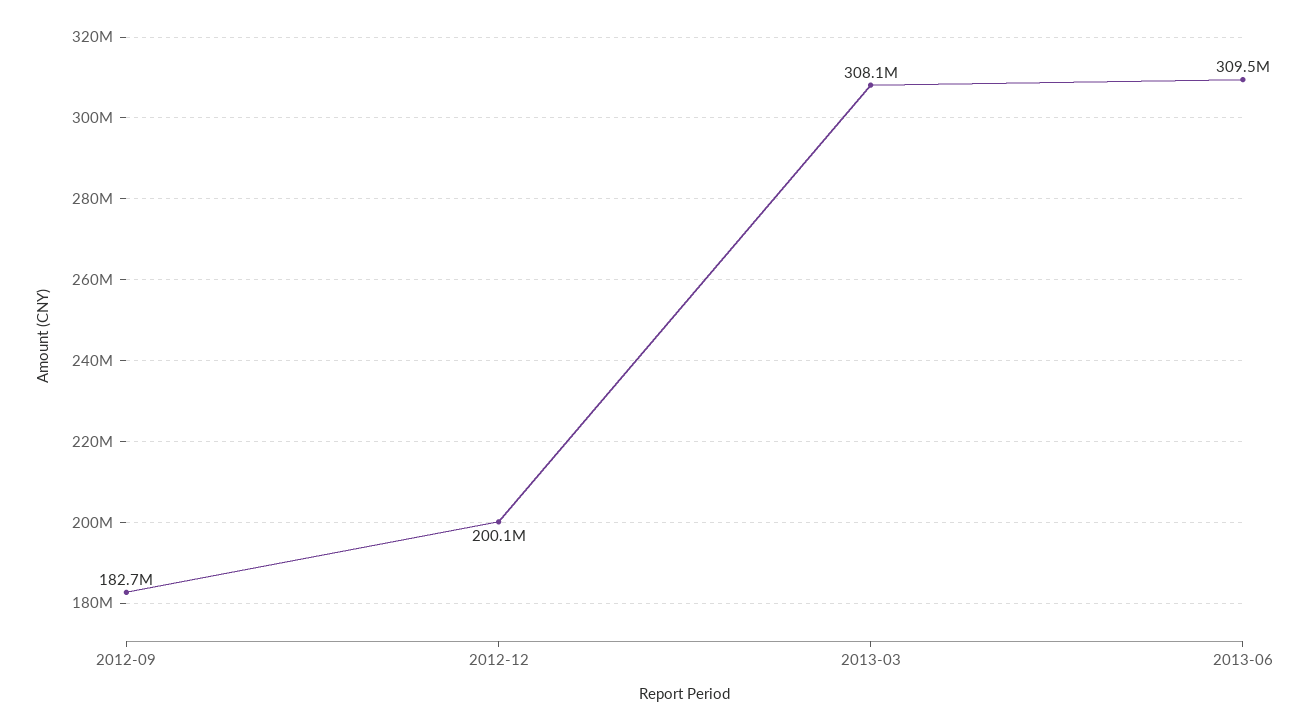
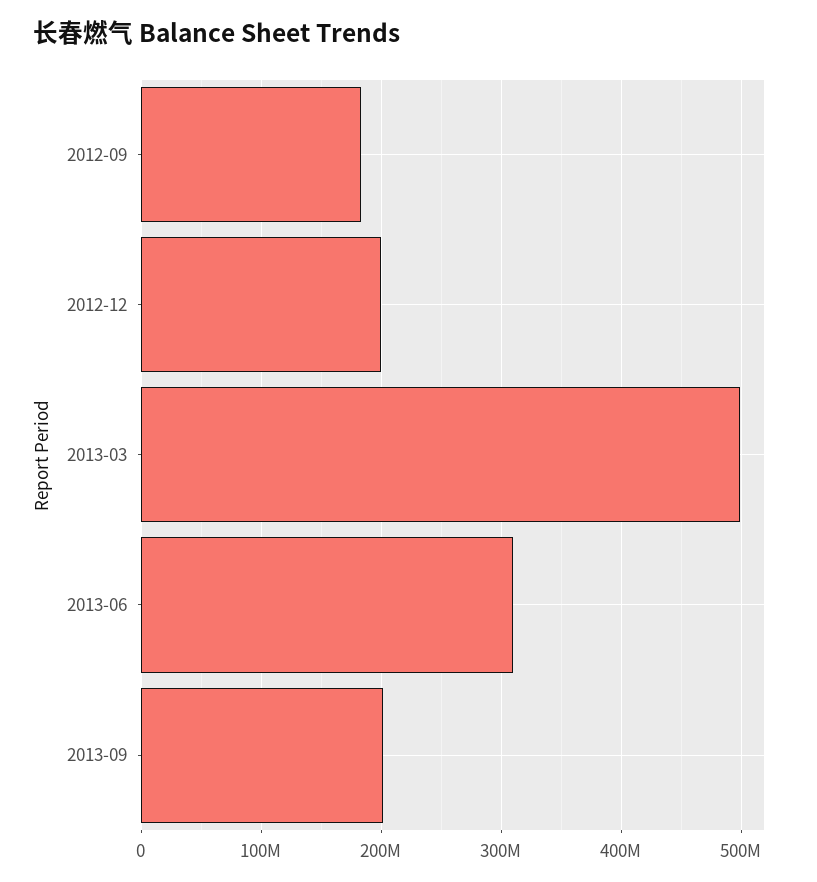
2013-03: 308100000 -> 500000000
2013-09: none -> 200000000

